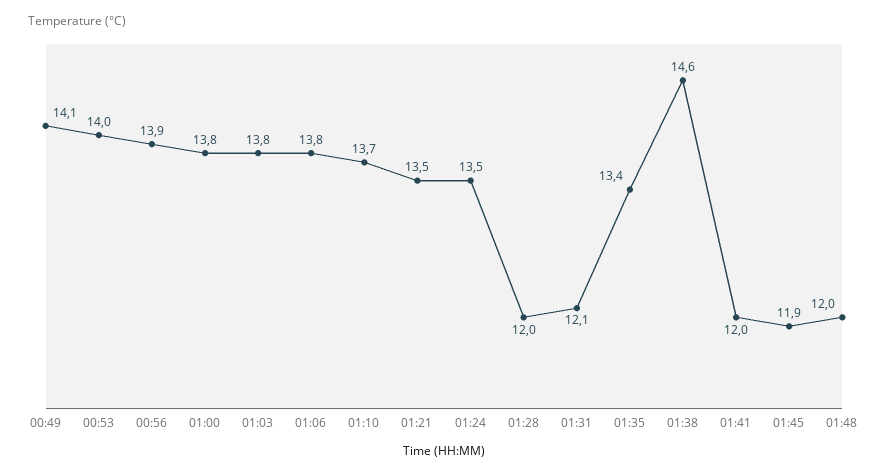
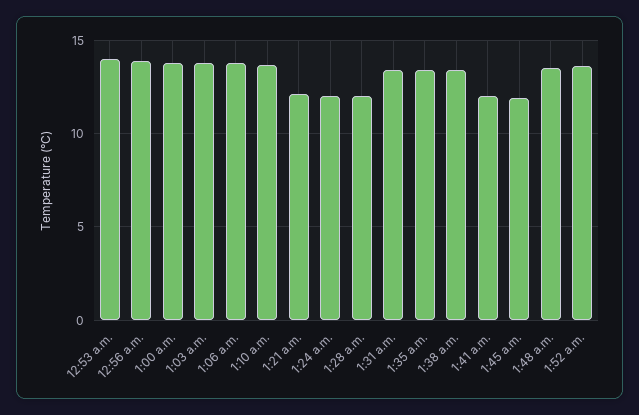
00:49: 14.1 -> none
01:21: 13.5 -> 12
01:24: 13.5 -> 12
01:31: 12.1 -> 13.5
01:38: 14.6 -> 13.5
01:48: 12 -> 13.5
1:52 a.m.: none -> 13.5

